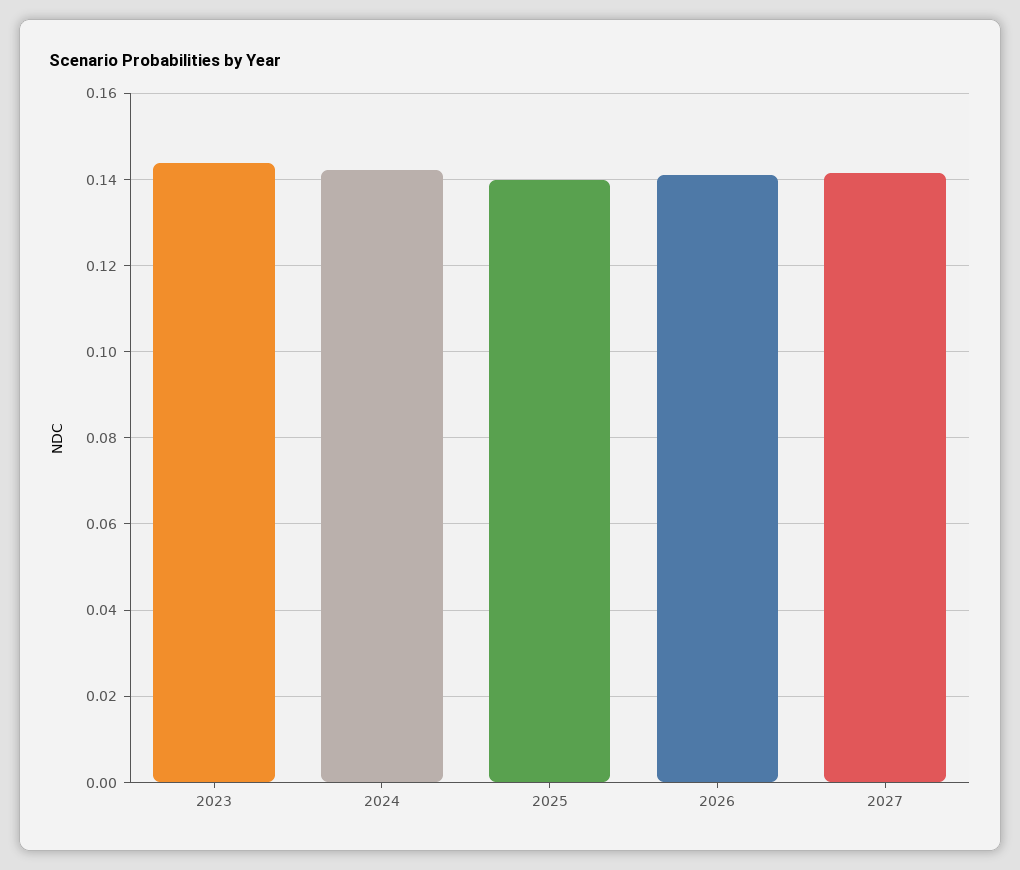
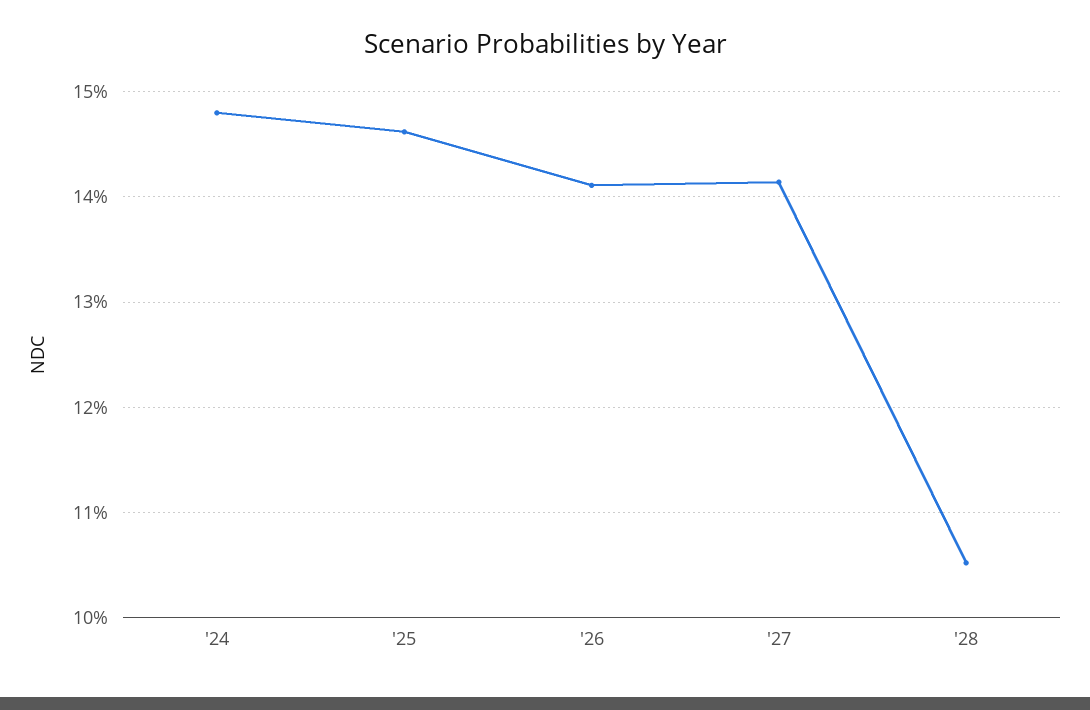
2023: 0.144 -> none
2024: 0.142 -> 0.148
2025: 0.14 -> 0.146
'28: none -> 0.105

